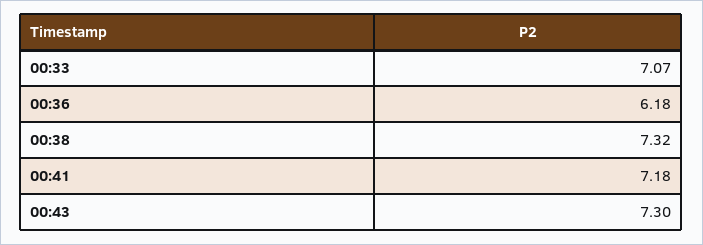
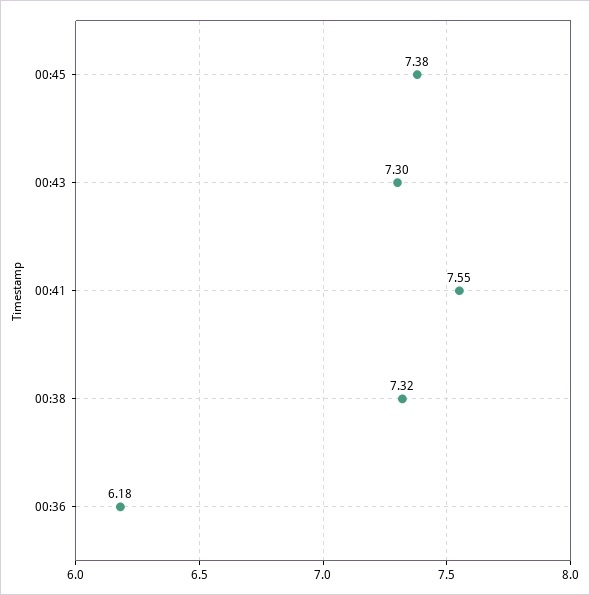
00:33: 7.07 -> none
00:41: 7.18 -> 7.55
00:45: none -> 7.38

